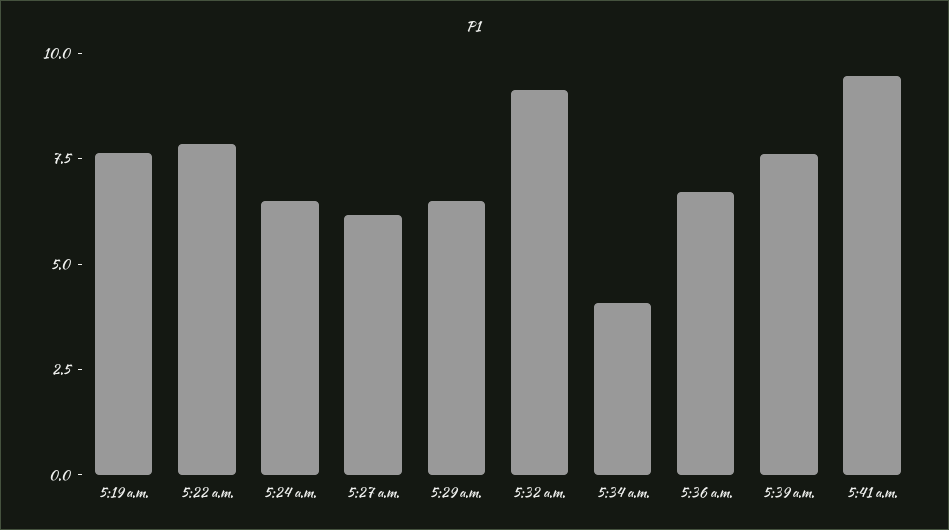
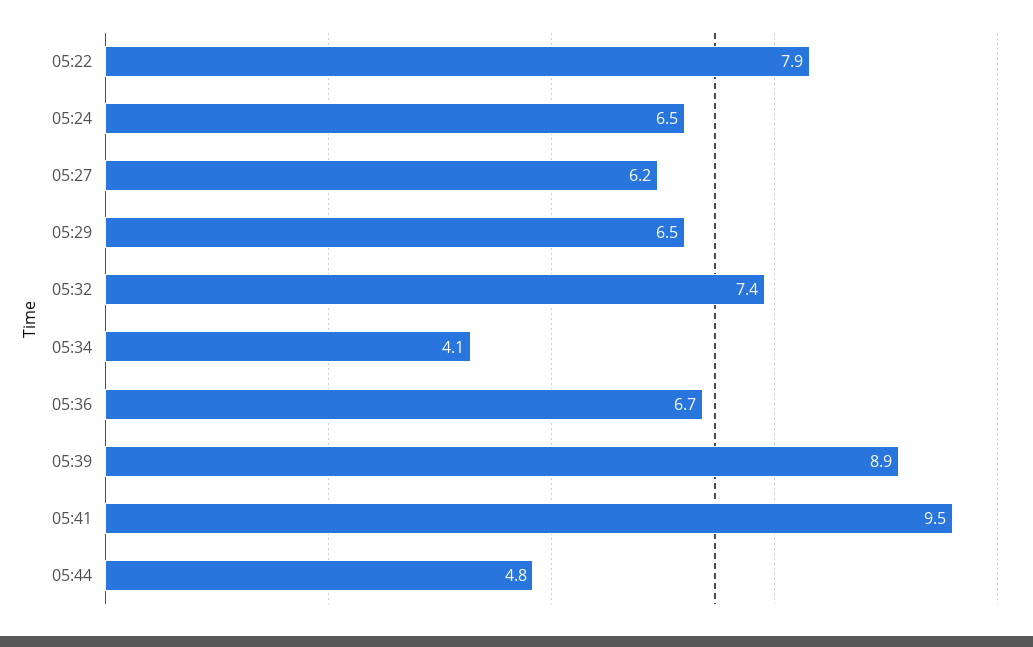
5:19 a.m.: 7.5 -> none
5:32 a.m.: 9 -> 7.4
5:39 a.m.: 7.5 -> 8.9
05:44: none -> 4.8

